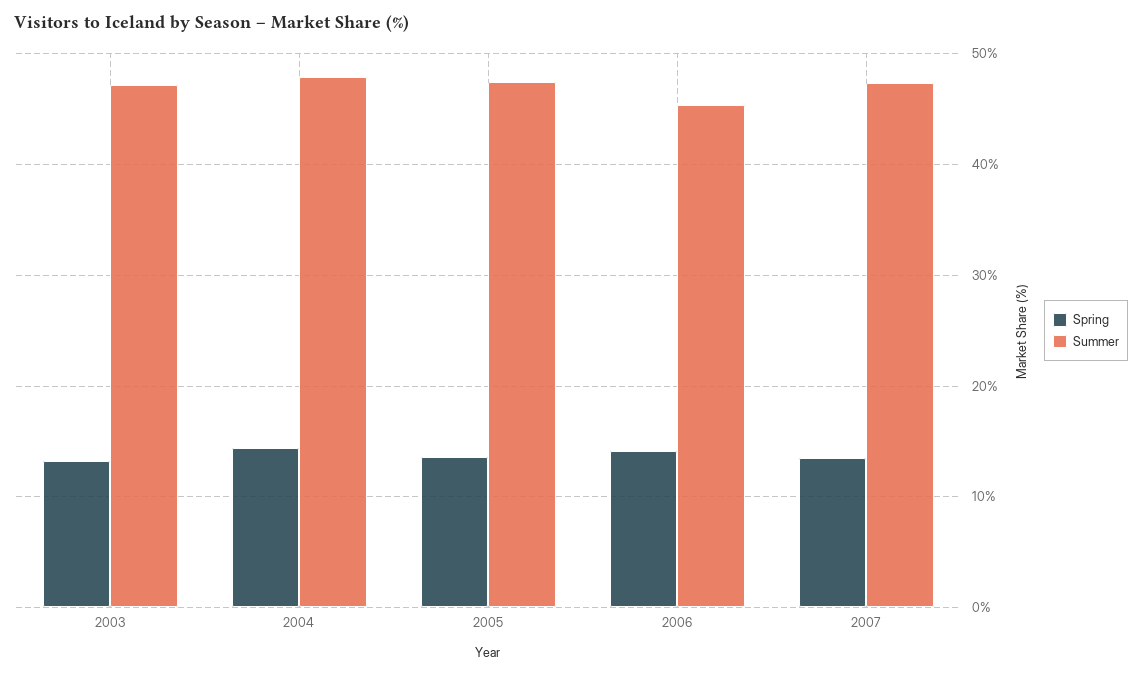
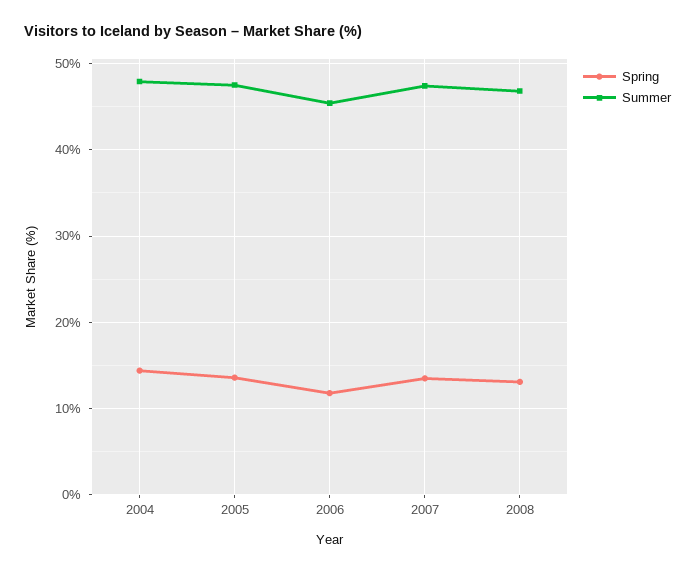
Spring, 2003: 13 -> none
Summer, 2003: 47 -> none
Spring, 2006: 14 -> 12
Spring, 2008: none -> 13
Summer, 2008: none -> 47

